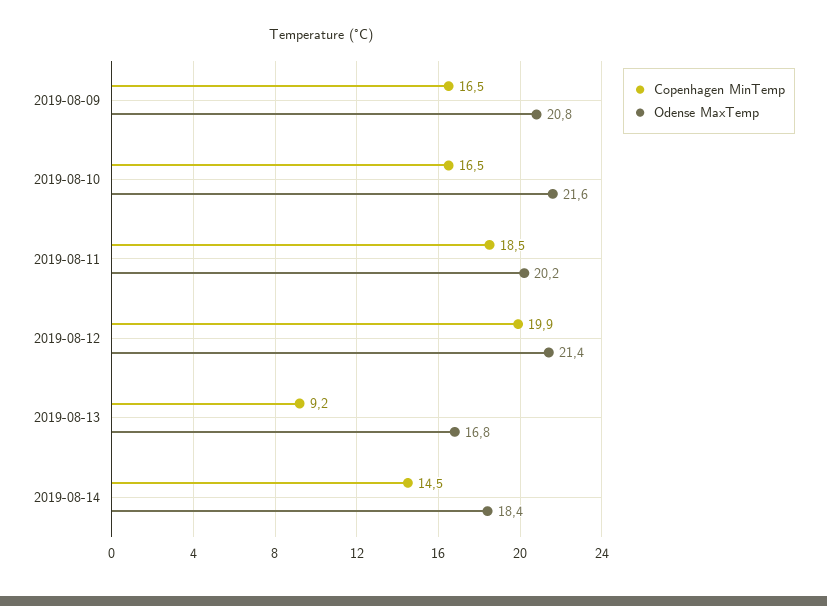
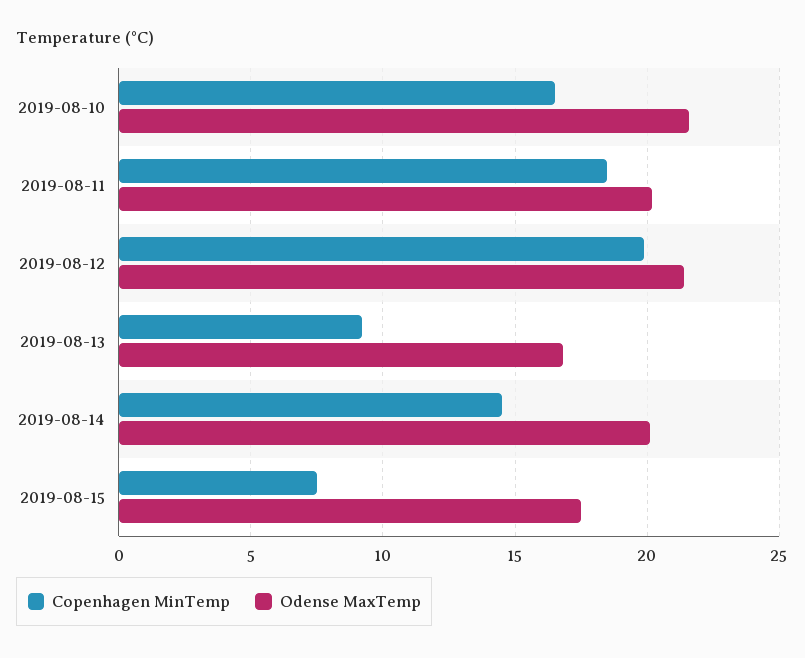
Copenhagen MinTemp, 2019-08-09: 16.5 -> none
Odense MaxTemp, 2019-08-09: 20.8 -> none
Odense MaxTemp, 2019-08-14: 18.4 -> 20
Copenhagen MinTemp, 2019-08-15: none -> 7.5
Odense MaxTemp, 2019-08-15: none -> 17.5

